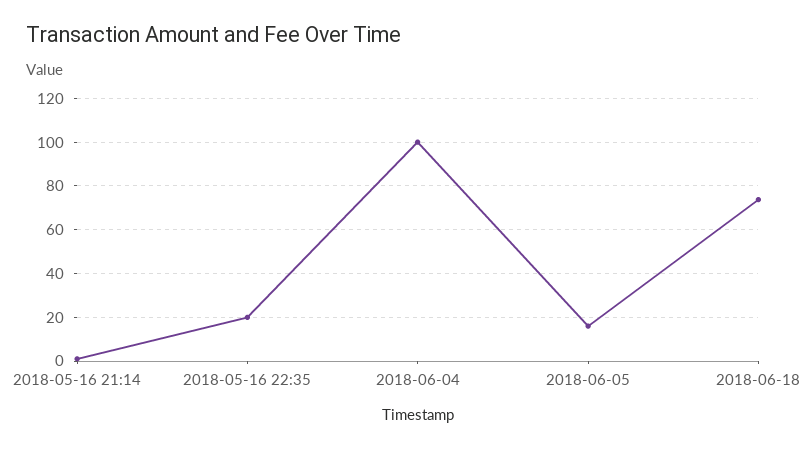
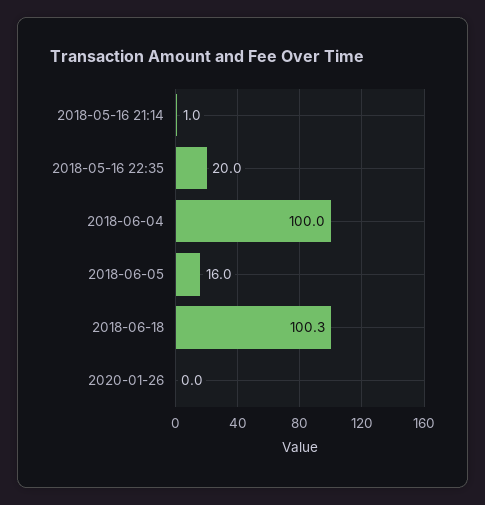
2018-06-18: 75 -> 100.3
2020-01-26: none -> 0

